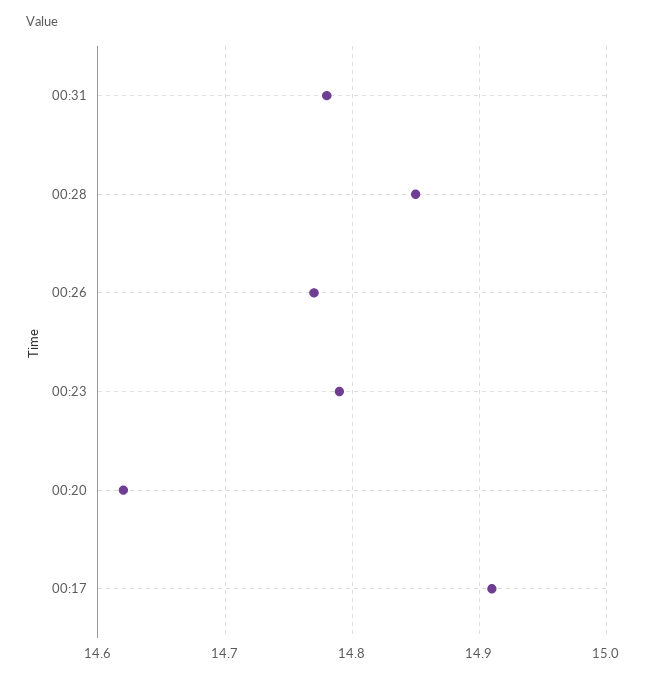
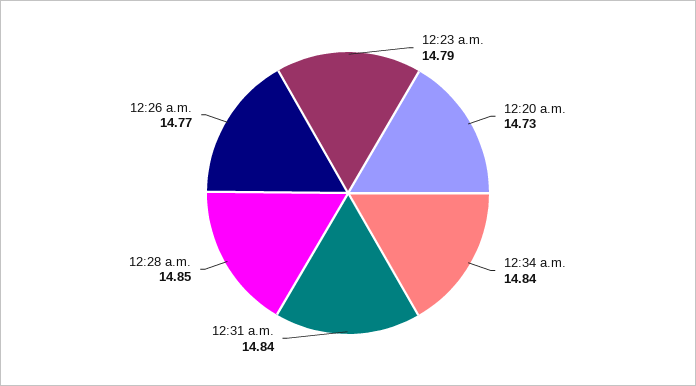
00:31: 14.78 -> 14.84
00:20: 14.62 -> 14.73
00:17: 14.91 -> none
12:34 a.m.: none -> 14.84

